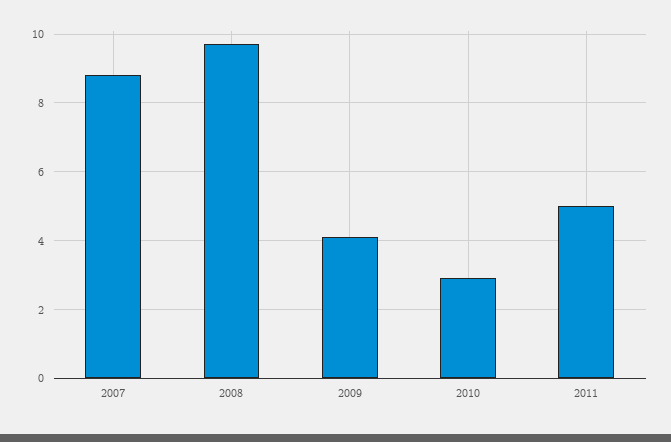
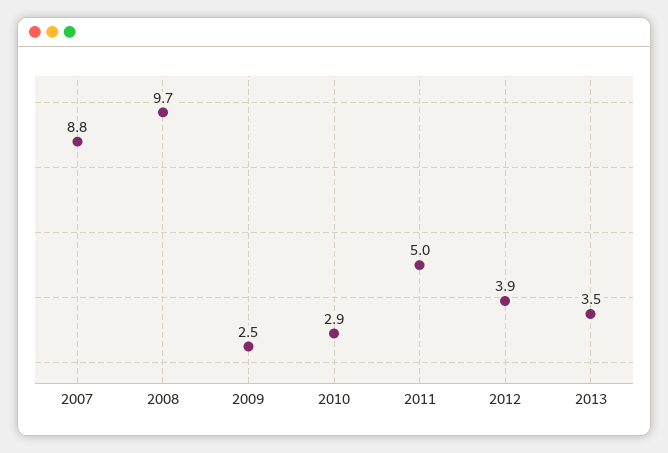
2009: 4 -> 2.5
2012: none -> 3.9
2013: none -> 3.5

